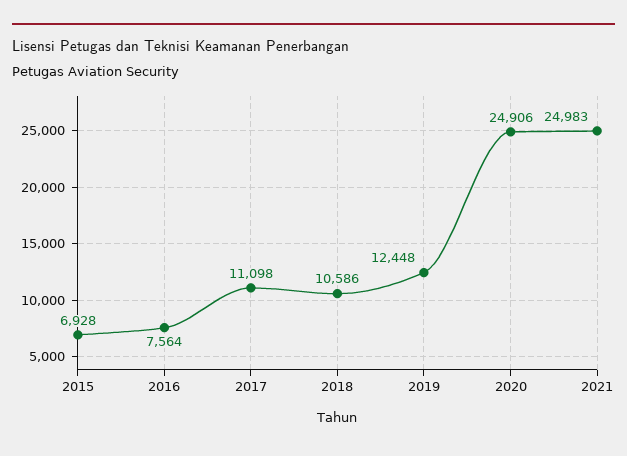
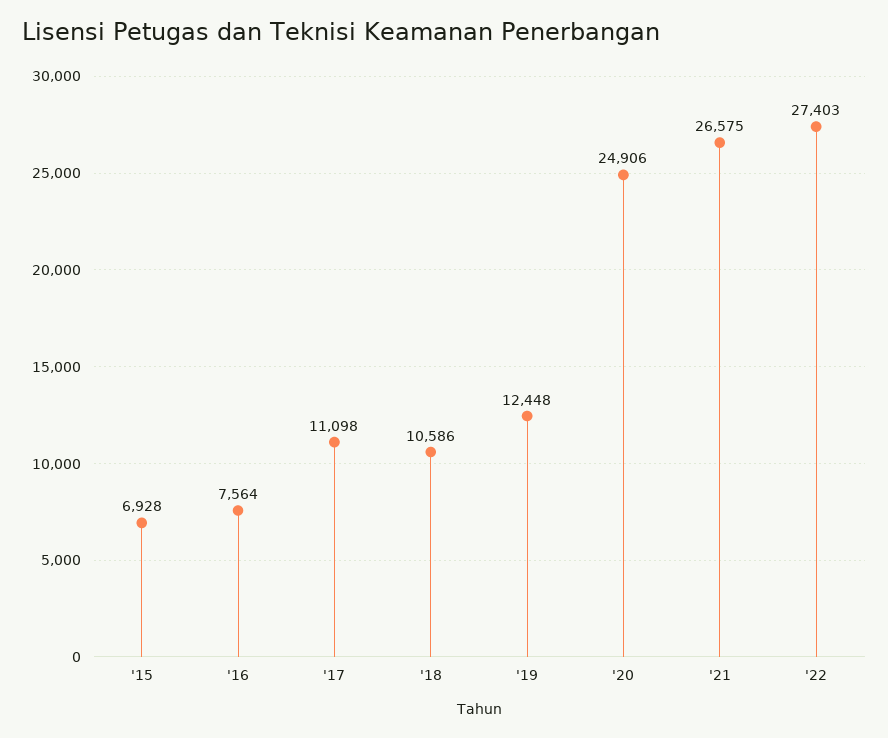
2021: 24983 -> 26575
'22: none -> 27403

